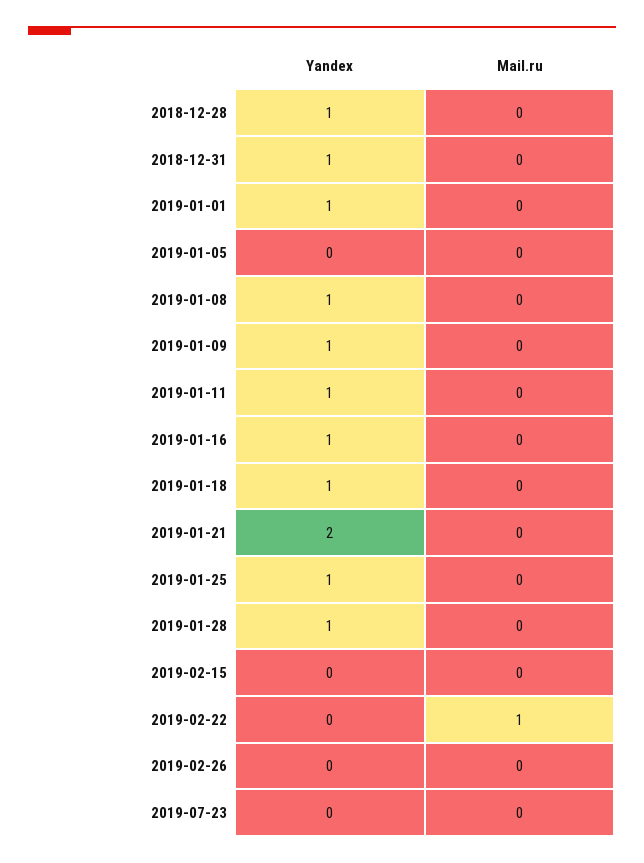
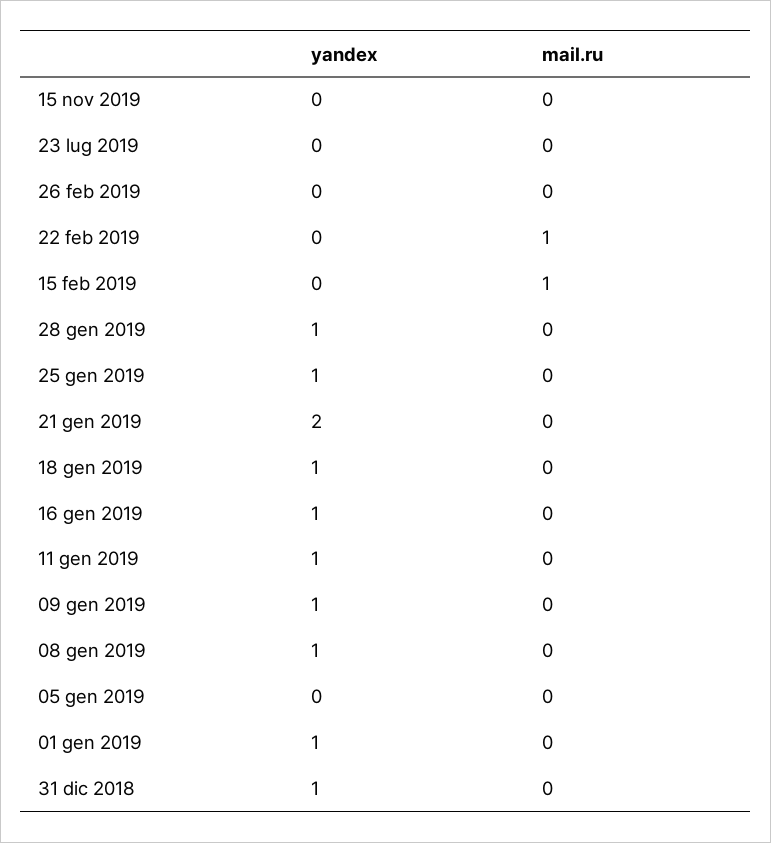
Yandex, 2018-12-28: 1 -> none
Mail.ru, 2018-12-28: 0 -> none
Mail.ru, 2019-02-15: 0 -> 1
Yandex, 15 nov 2019: none -> 0
Mail.ru, 15 nov 2019: none -> 0

